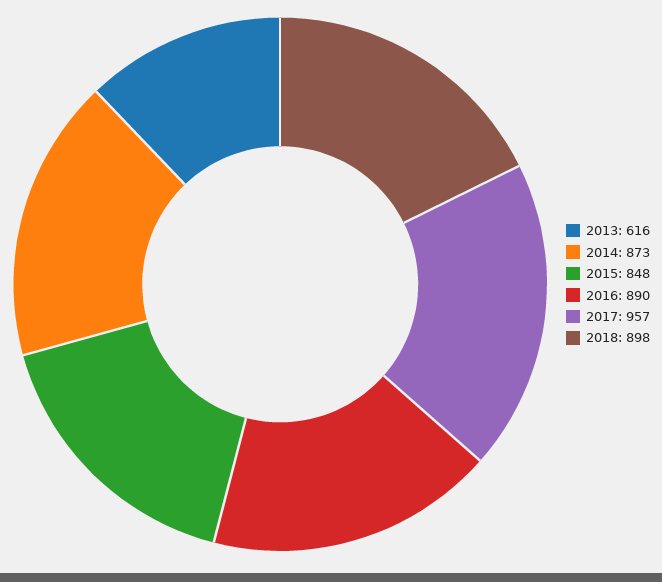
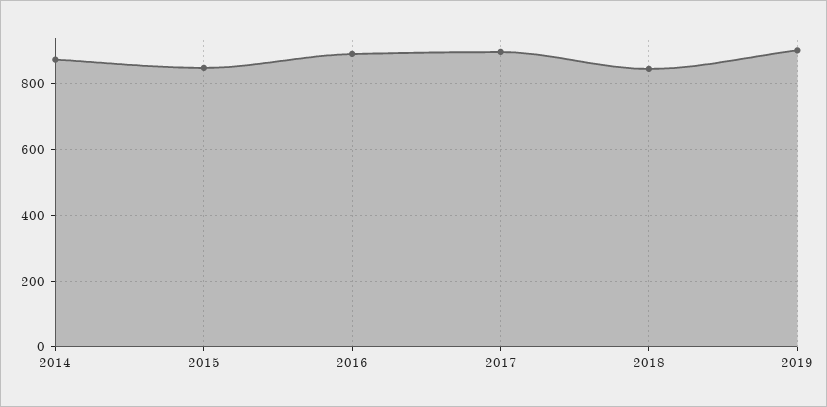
2013: 616 -> none
2017: 957 -> 900
2018: 898 -> 840
2019: none -> 900

